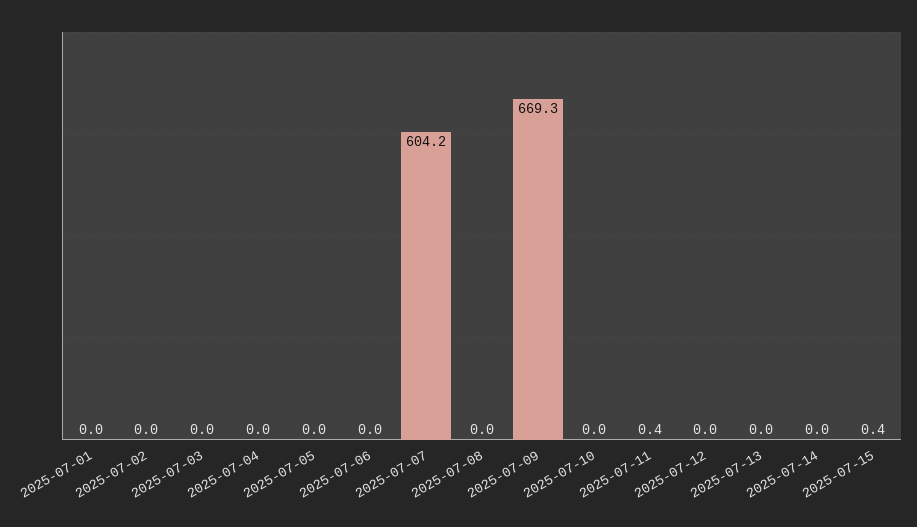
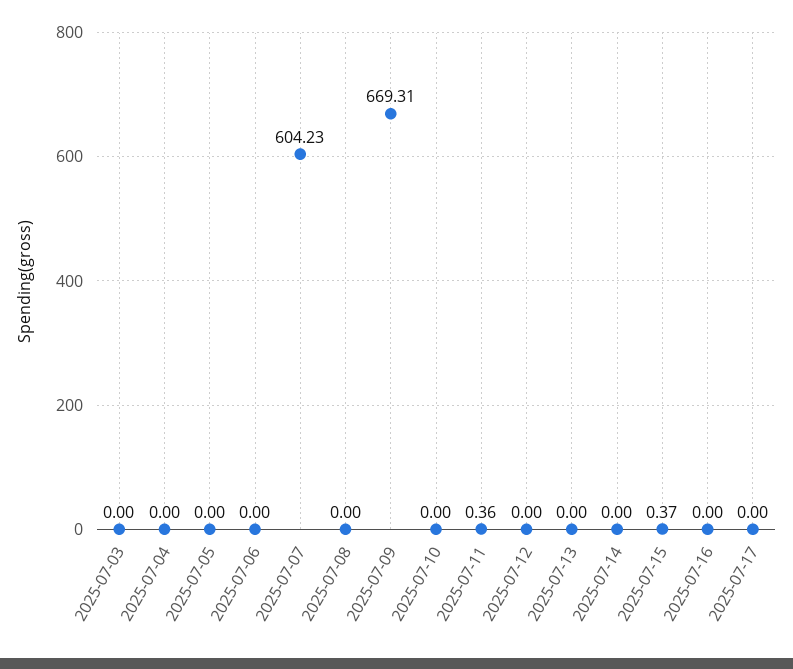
2025-07-01: 0 -> none
2025-07-02: 0 -> none
2025-07-16: none -> 0
2025-07-17: none -> 0

